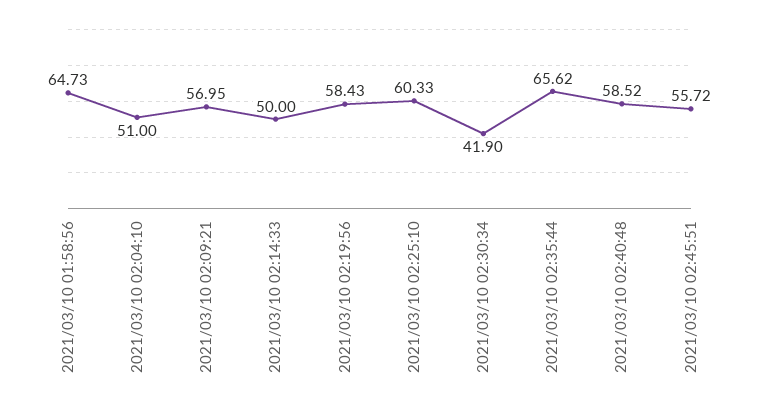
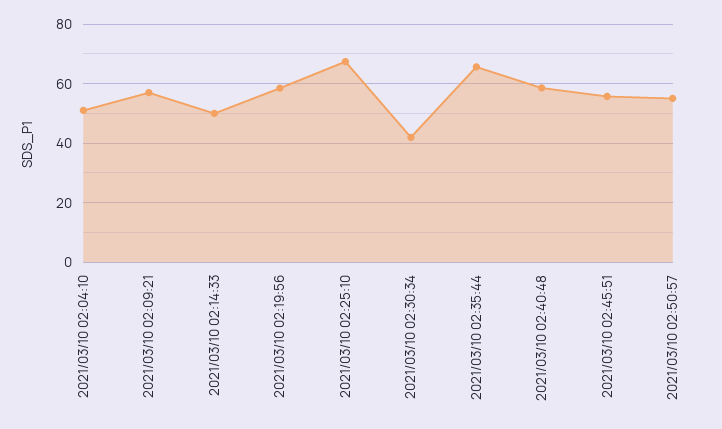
2021/03/10 01:58:56: 64.73 -> none
2021/03/10 02:25:10: 60.33 -> 67.5
2021/03/10 02:50:57: none -> 55

